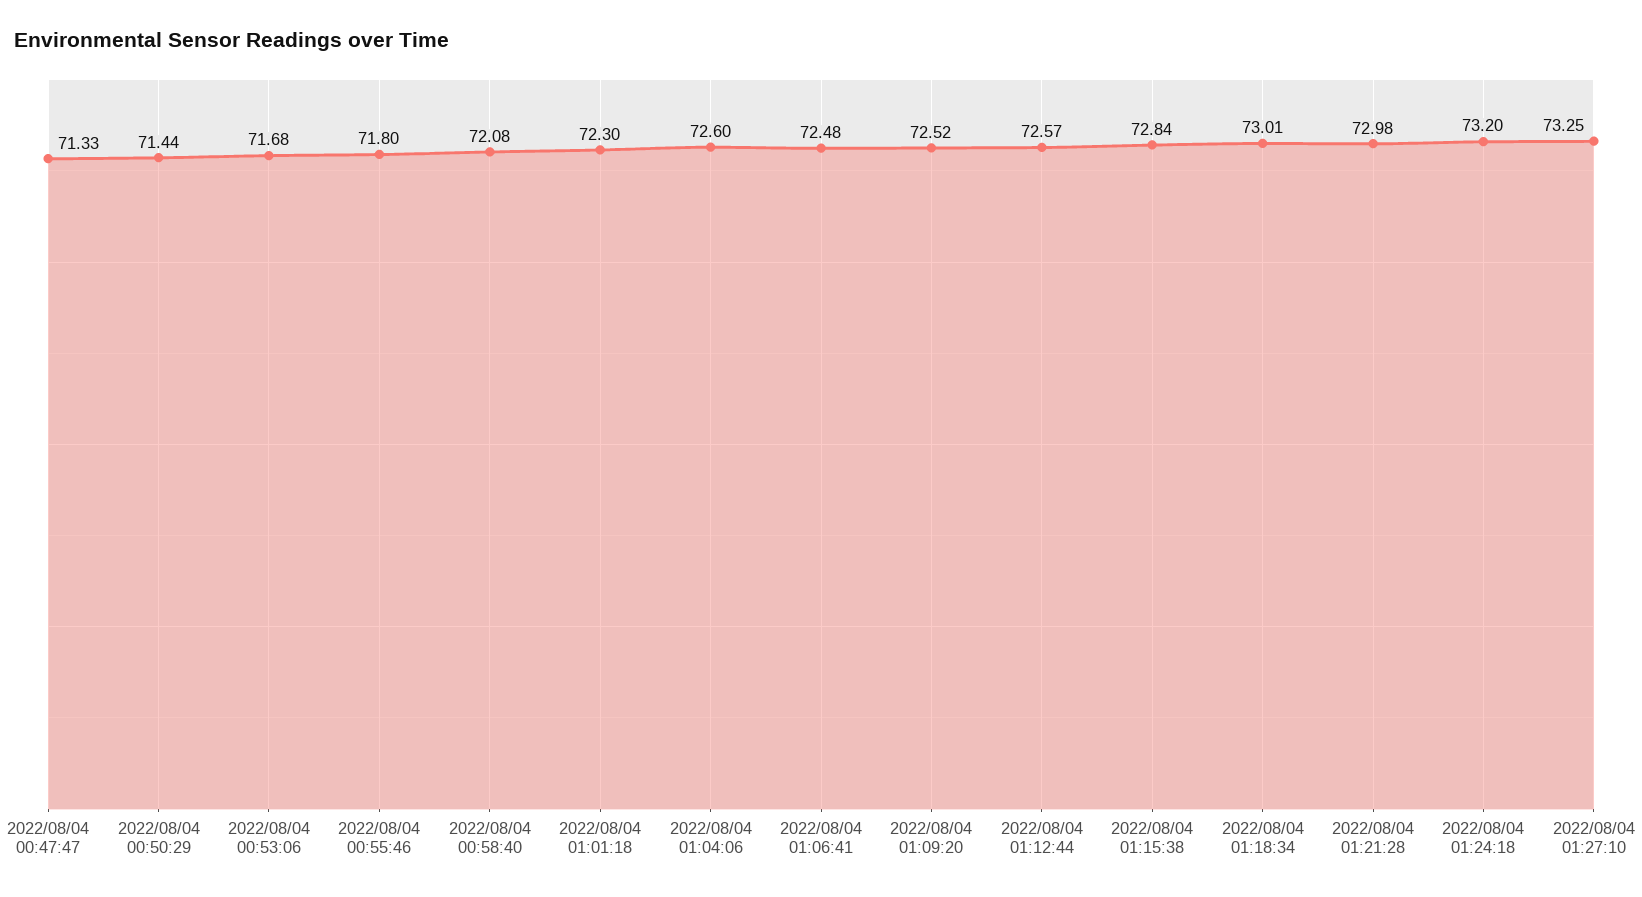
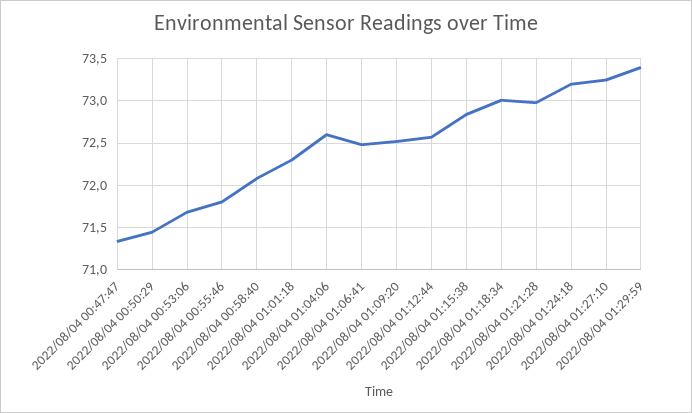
2022/08/04 01:29:59: none -> 73.4

